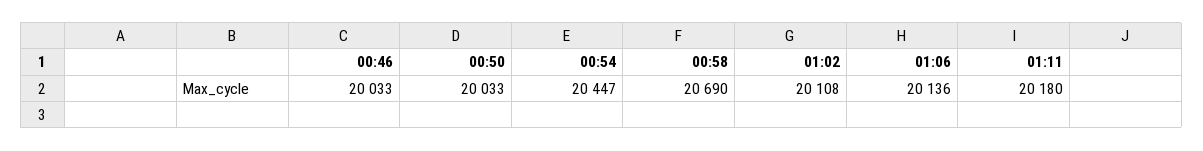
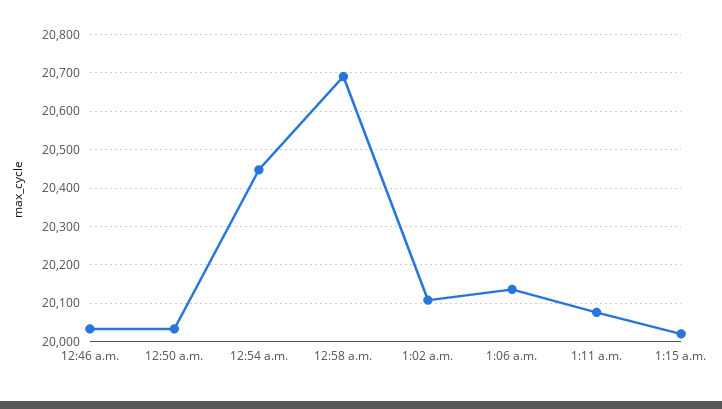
01:11: 20180 -> 20080
1:15 a.m.: none -> 20020

